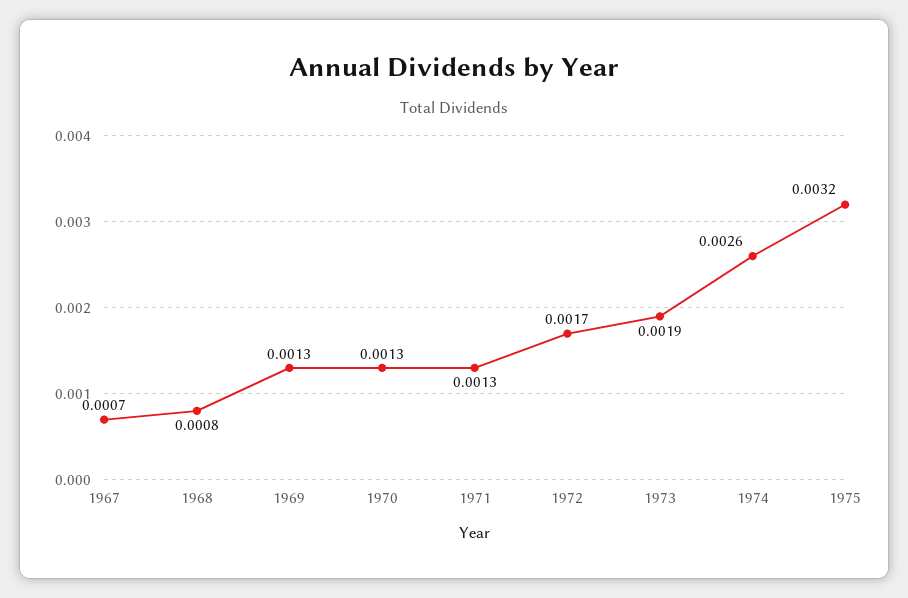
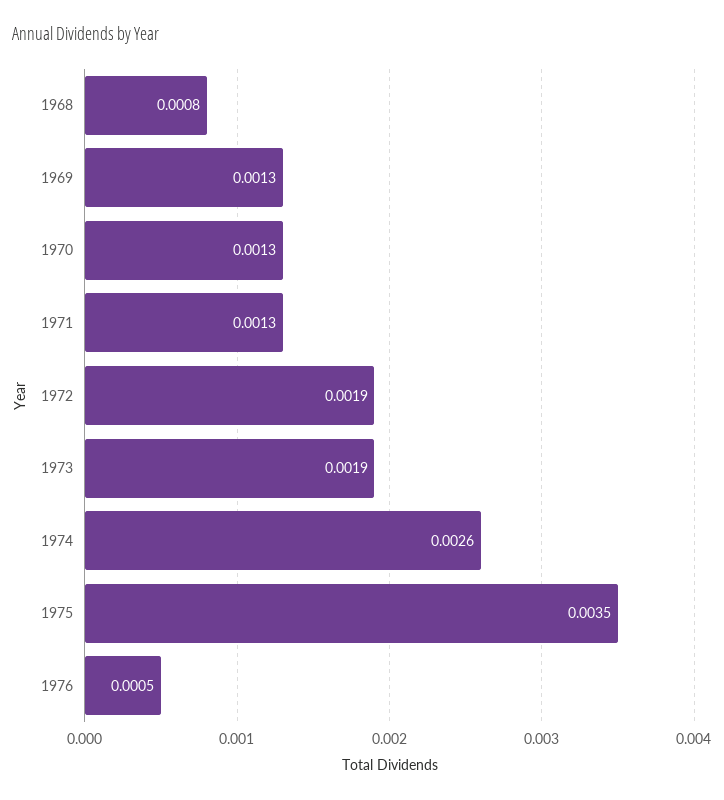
1967: 0.0007 -> none
1972: 0.0017 -> 0.0019
1975: 0.0032 -> 0.0035
1976: none -> 0.0005

